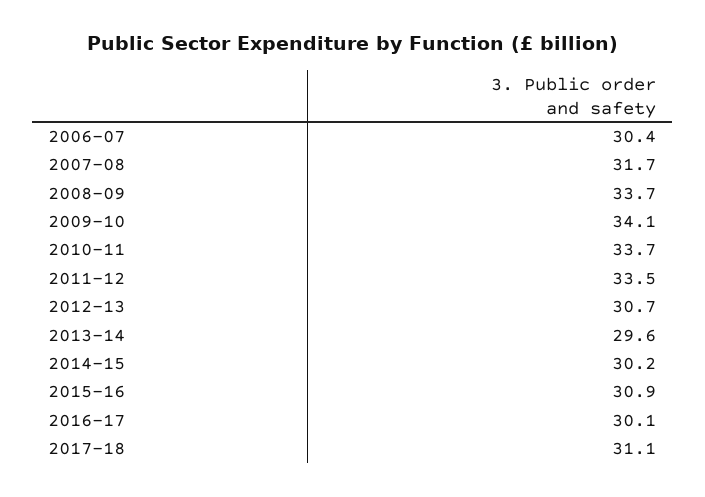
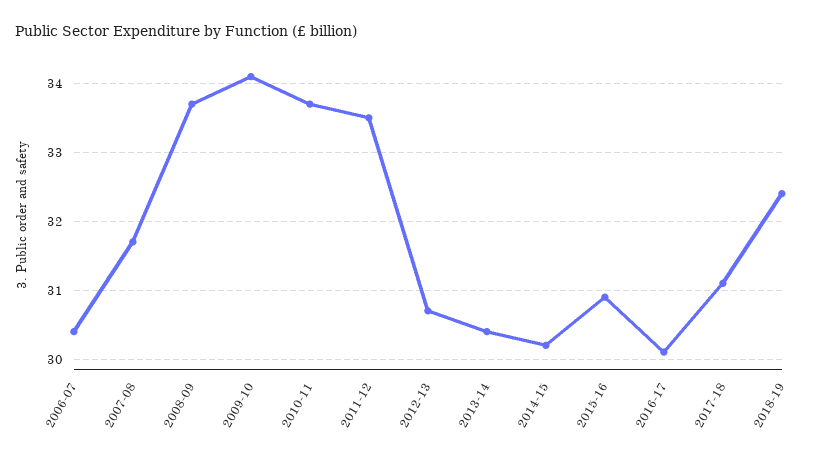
2013-14: 29.6 -> 30.4
2018-19: none -> 32.4

